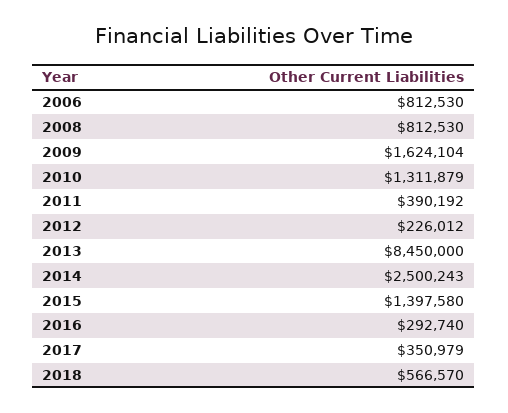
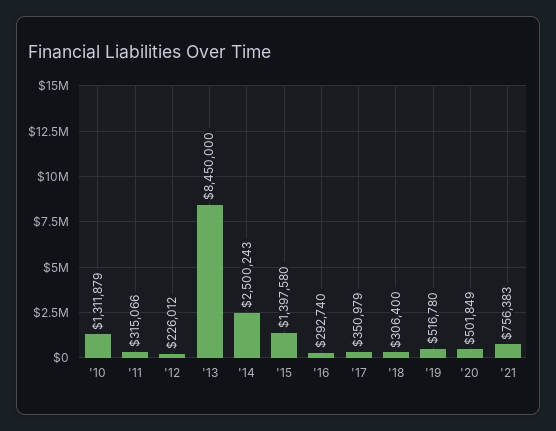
2006: 812530 -> none
2008: 812530 -> none
2009: 1624104 -> none
2011: 390192 -> 315066
2018: 566570 -> 306400
'19: none -> 516780
'20: none -> 501849
'21: none -> 756383

